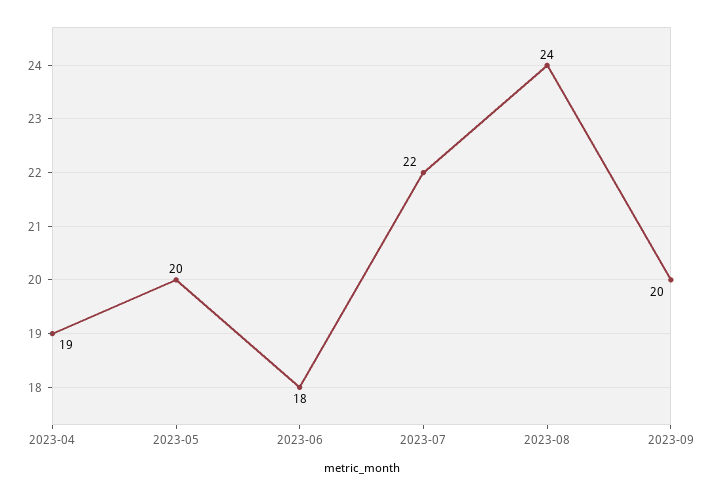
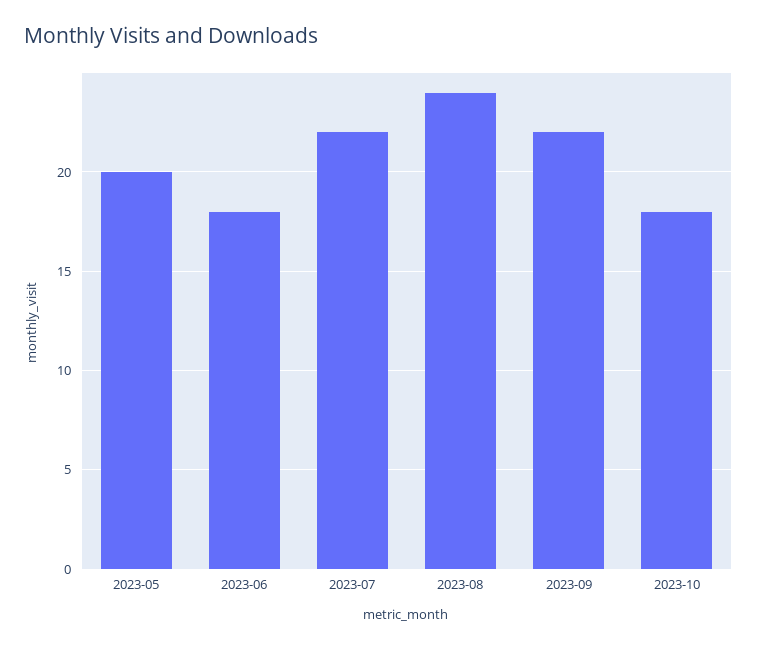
2023-04: 19 -> none
2023-09: 20 -> 22
2023-10: none -> 18

